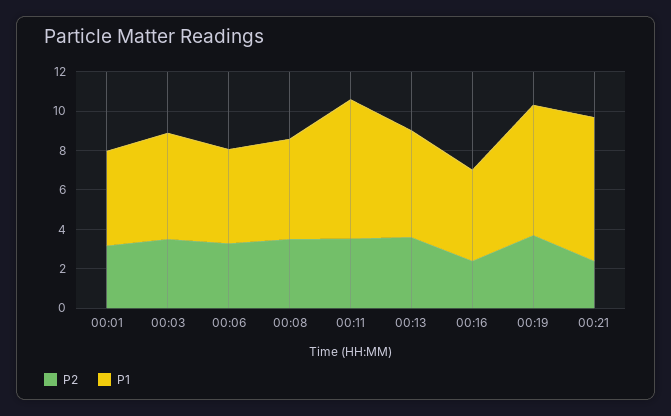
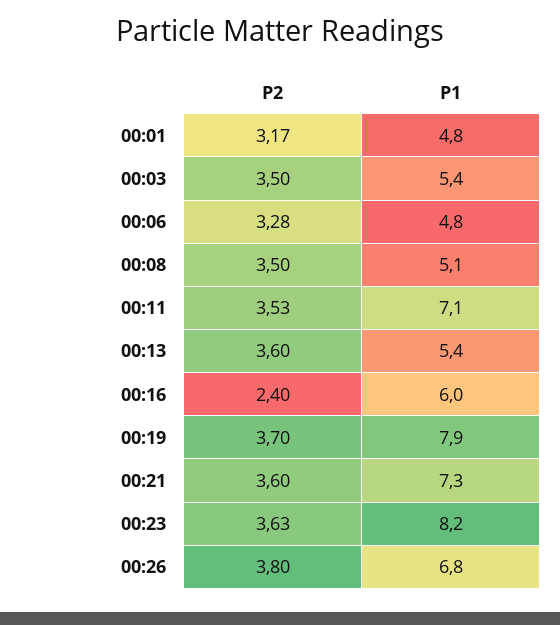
P1, 00:16: 4.5 -> 6
P1, 00:19: 6.5 -> 7.9
P2, 00:21: 2.5 -> 3.6
P2, 00:23: none -> 3.63
P1, 00:23: none -> 8.2
P2, 00:26: none -> 3.8
P1, 00:26: none -> 6.8

